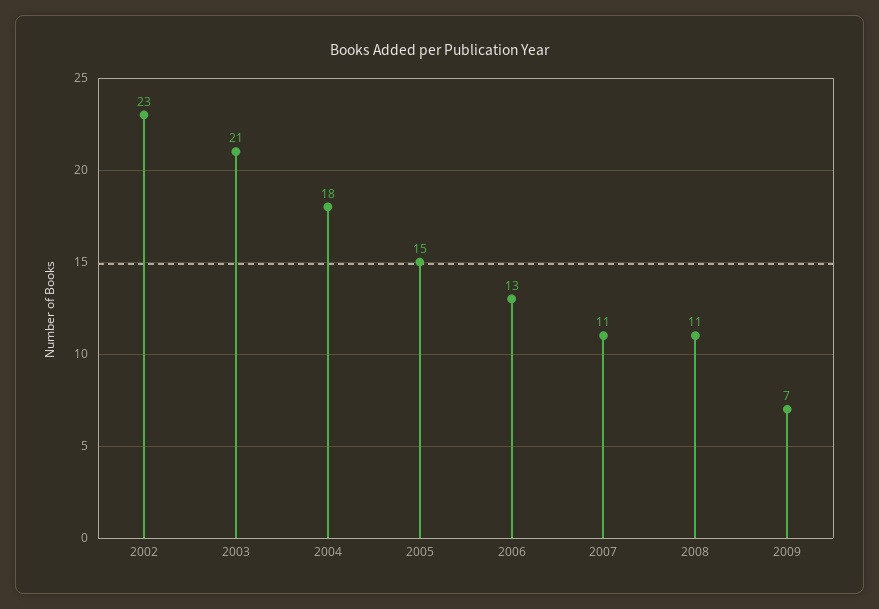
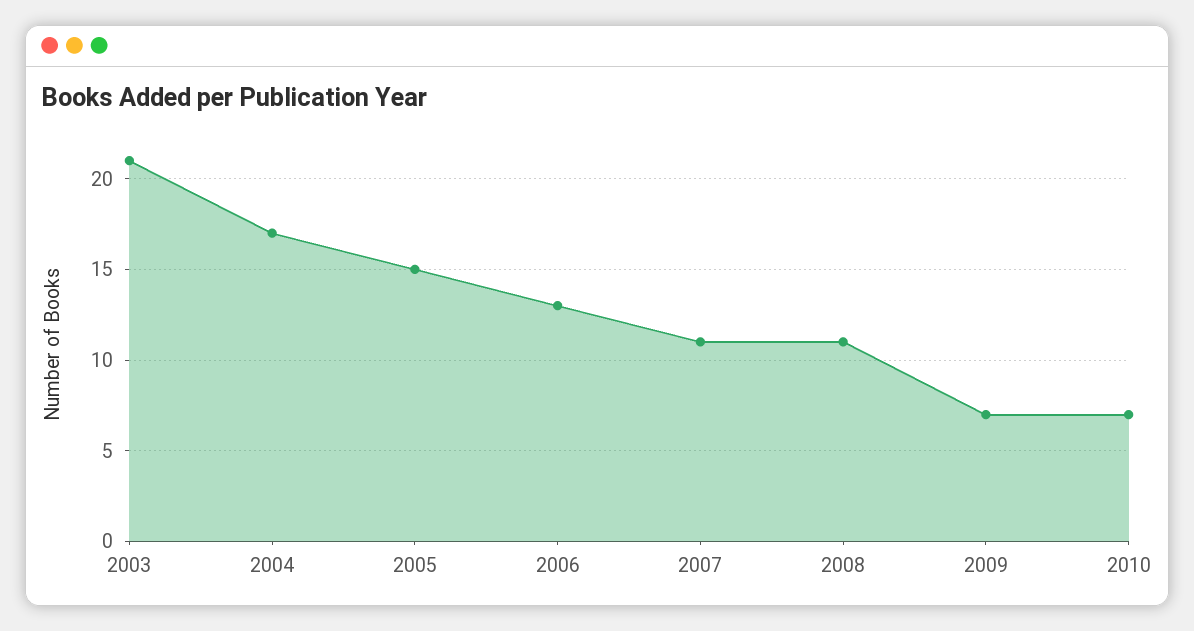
2002: 23 -> none
2004: 18 -> 17
2010: none -> 7

